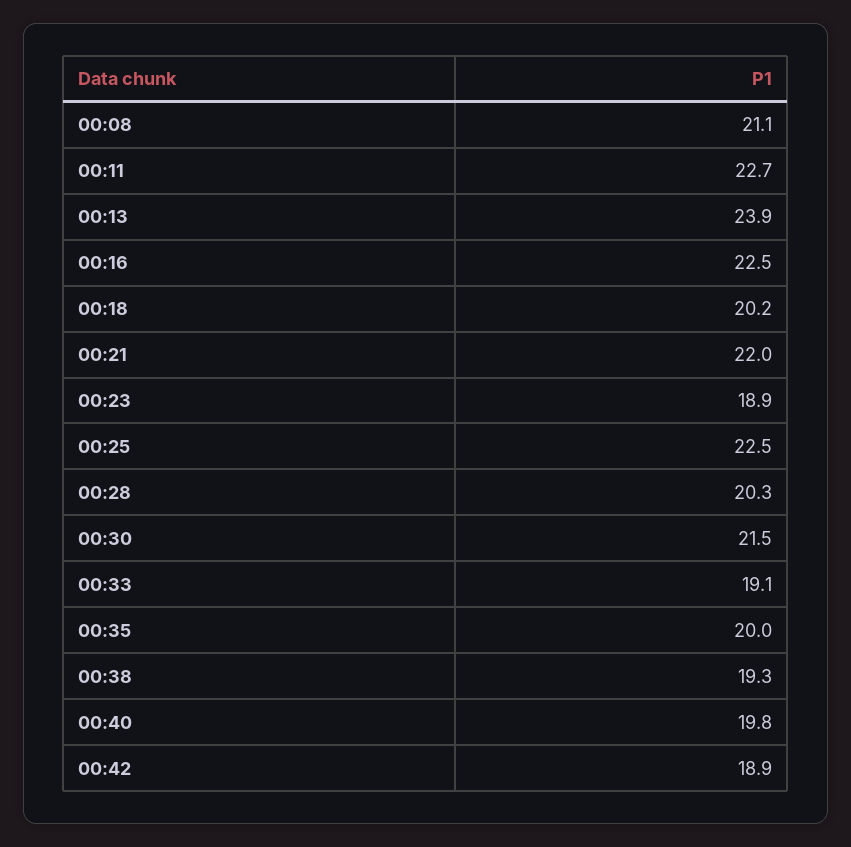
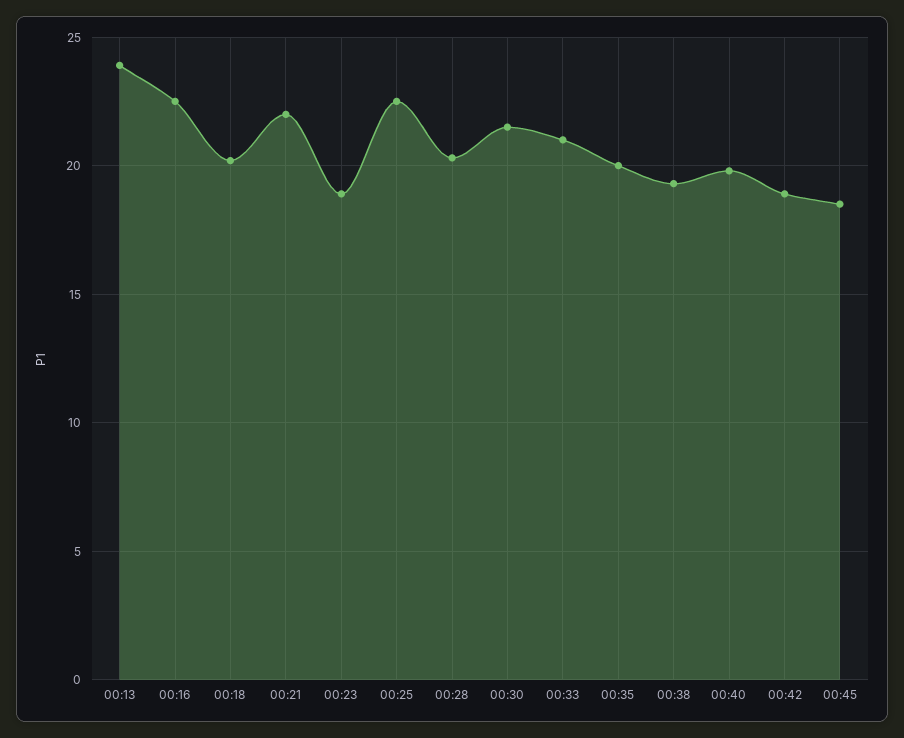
00:08: 21.1 -> none
00:11: 22.7 -> none
00:33: 19.1 -> 21
00:45: none -> 18.5

